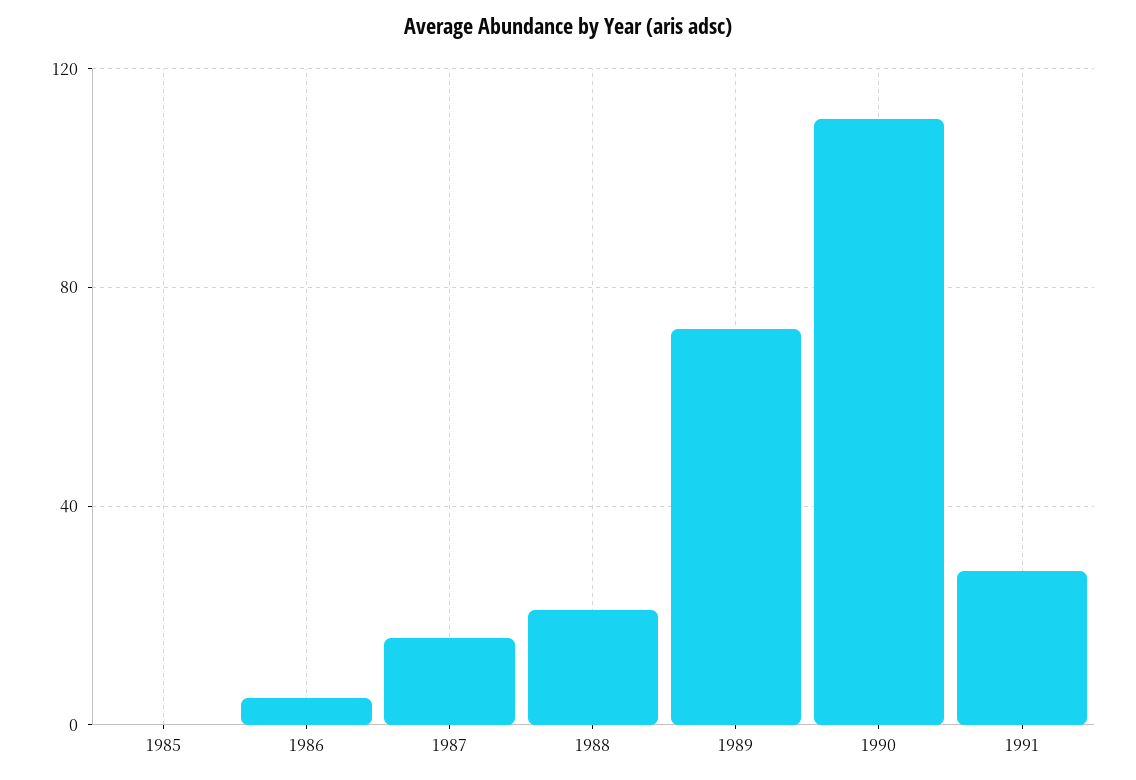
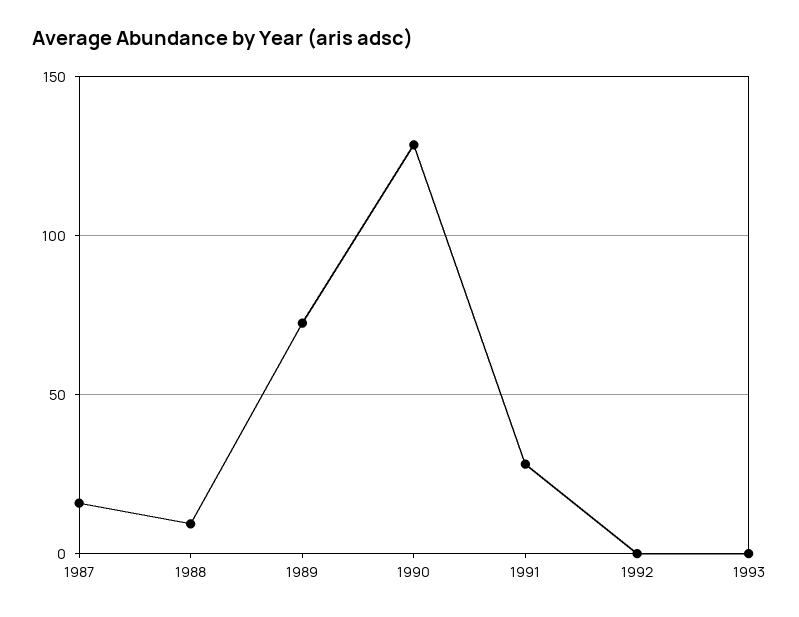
1985: 0 -> none
1986: 5 -> none
1988: 20 -> 10
1990: 110 -> 130
1992: none -> 0
1993: none -> 0

